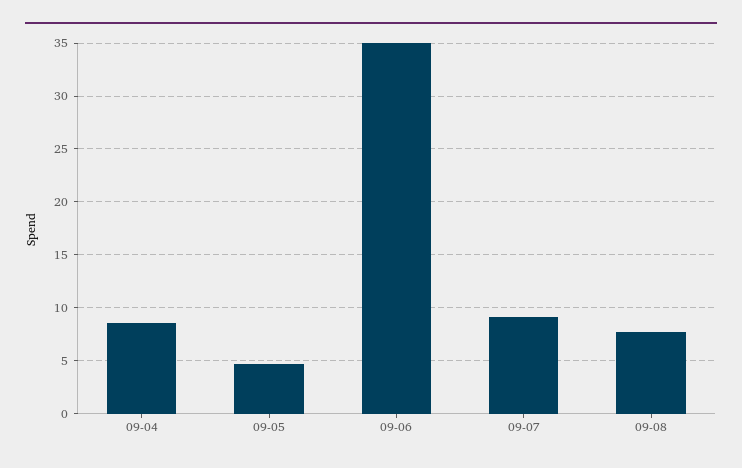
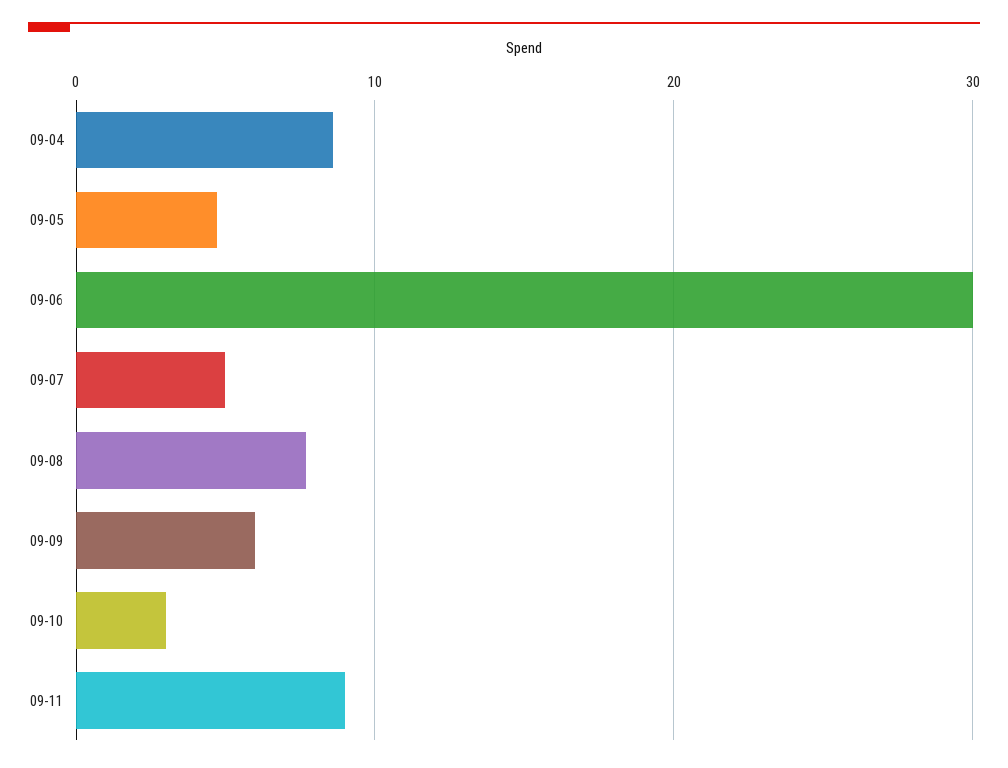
09-06: 35 -> 30
09-07: 9 -> 5
09-09: none -> 6
09-10: none -> 3
09-11: none -> 9

